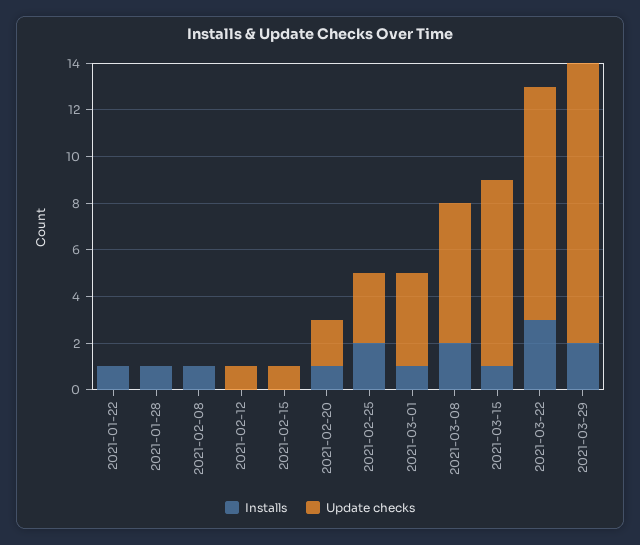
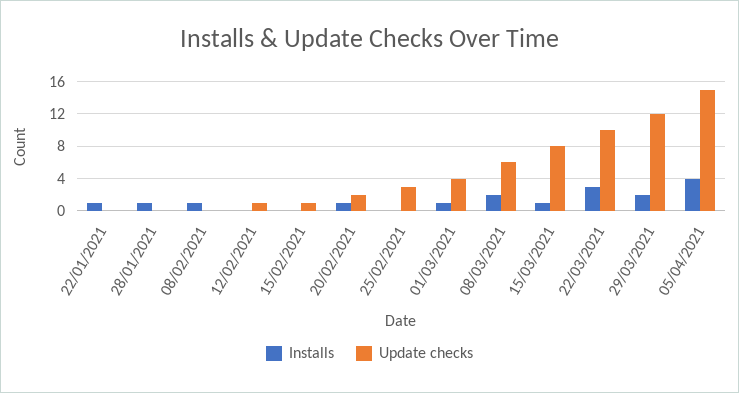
Installs, 2021-02-25: 2 -> 0
Installs, 05/04/2021: none -> 4
Update checks, 05/04/2021: none -> 15

